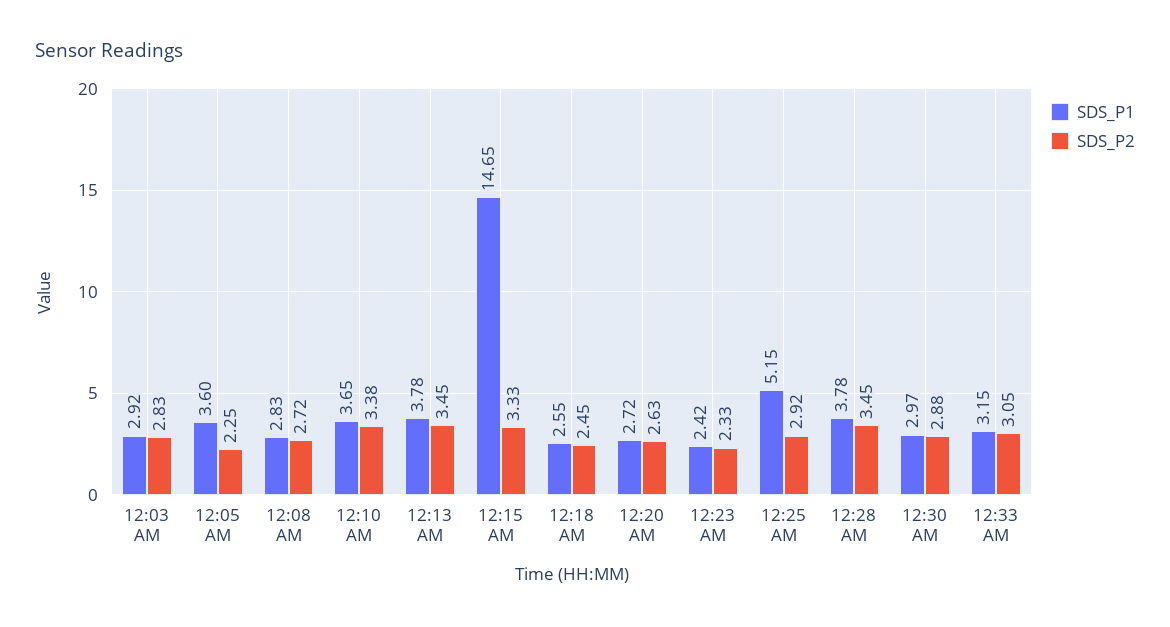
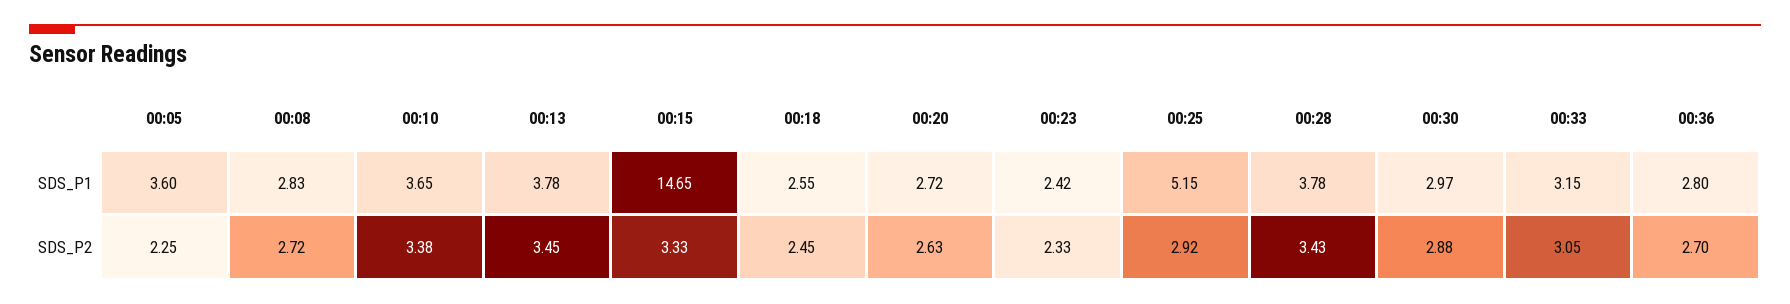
SDS_P1, 12:03 AM: 2.92 -> none
SDS_P2, 12:03 AM: 2.83 -> none
SDS_P2, 12:28 AM: 3.45 -> 3.43
SDS_P1, 00:36: none -> 2.8
SDS_P2, 00:36: none -> 2.7

